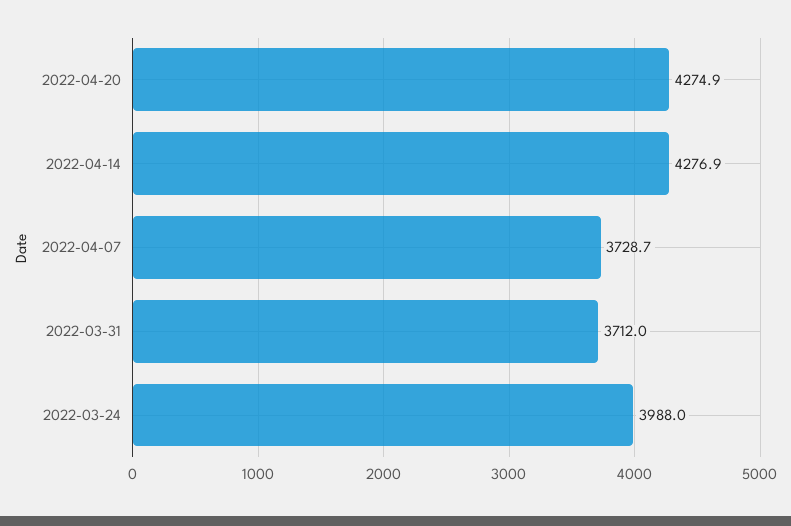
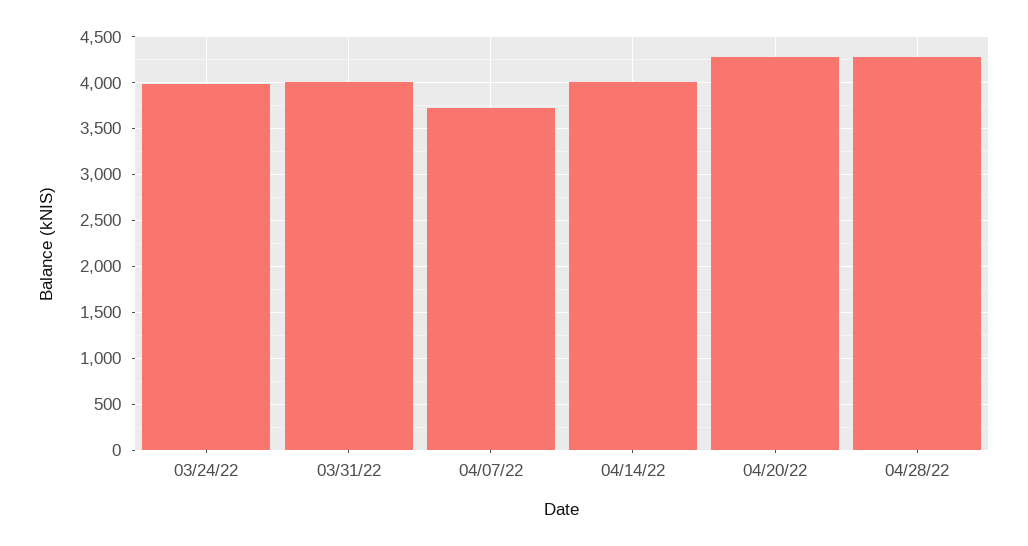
2022-04-14: 4276.9 -> 4000
2022-03-31: 3712 -> 4000
04/28/22: none -> 4300

